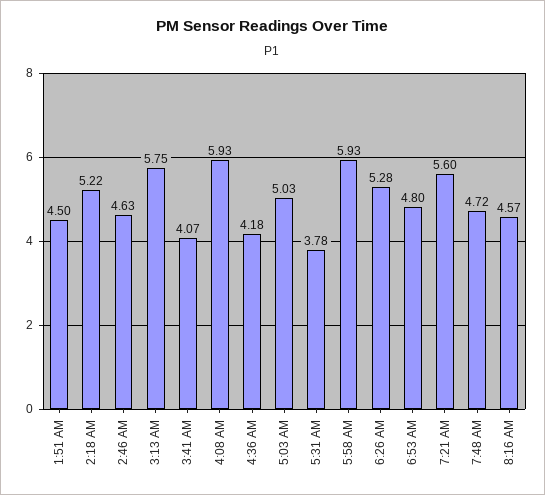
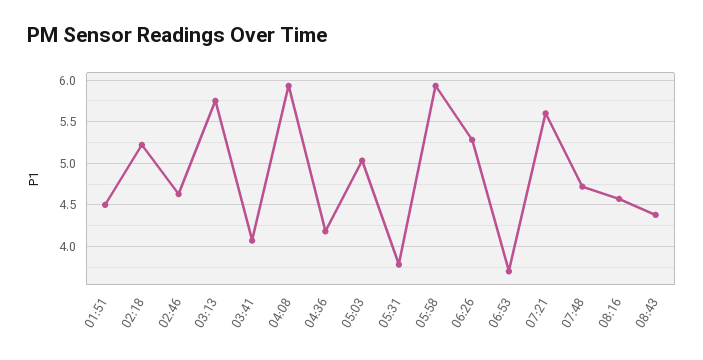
6:53 AM: 4.8 -> 3.7
08:43: none -> 4.4

